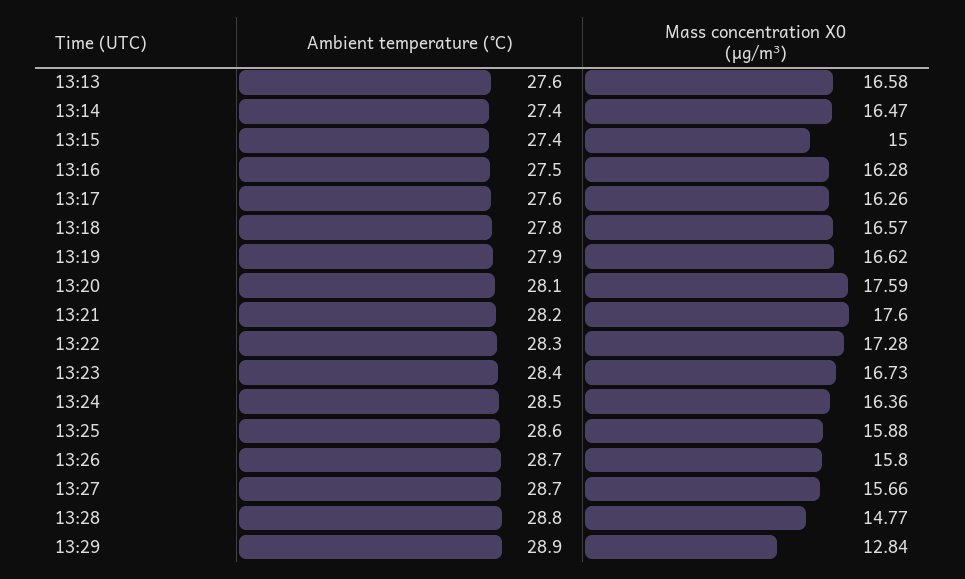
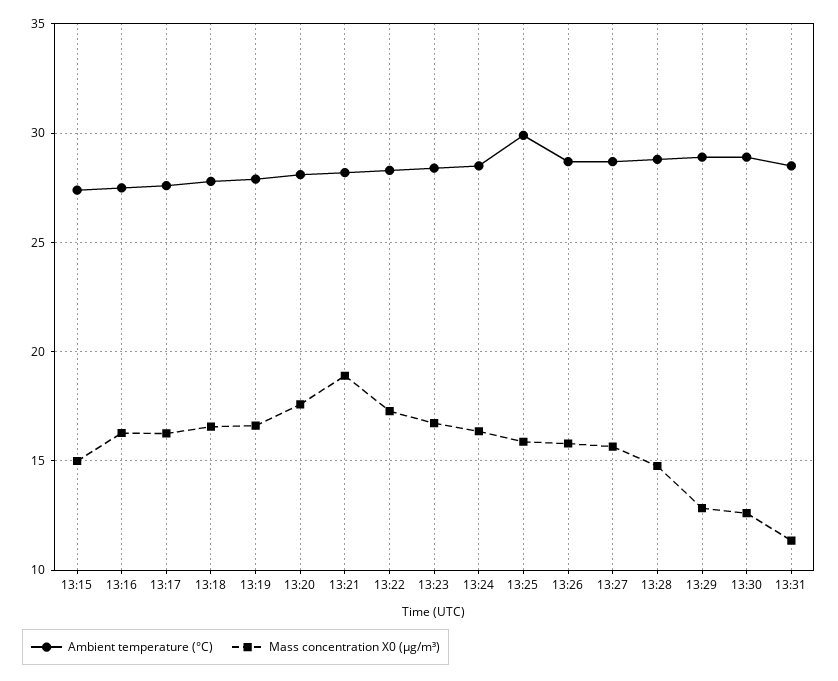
Ambient temperature (°C), 13:13: 27.6 -> none
Mass concentration X0 (μg/m³), 13:13: 16.58 -> none
Ambient temperature (°C), 13:14: 27.4 -> none
Mass concentration X0 (μg/m³), 13:14: 16.47 -> none
Mass concentration X0 (μg/m³), 13:21: 17.6 -> 19
Ambient temperature (°C), 13:25: 28.6 -> 30
Ambient temperature (°C), 13:30: none -> 29
Mass concentration X0 (μg/m³), 13:30: none -> 12.5
Ambient temperature (°C), 13:31: none -> 28.5
Mass concentration X0 (μg/m³), 13:31: none -> 11.5

